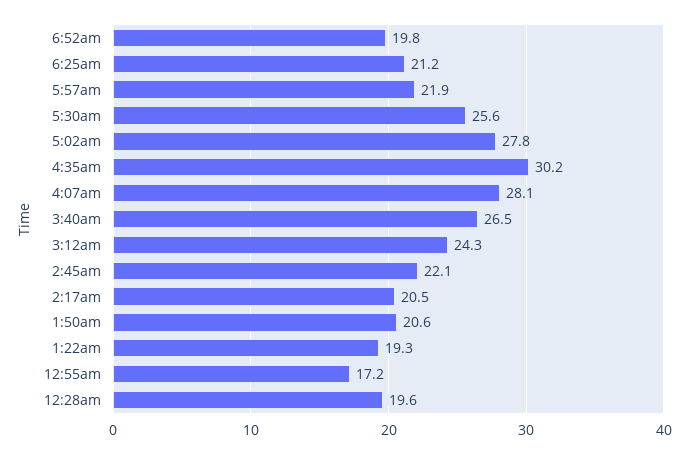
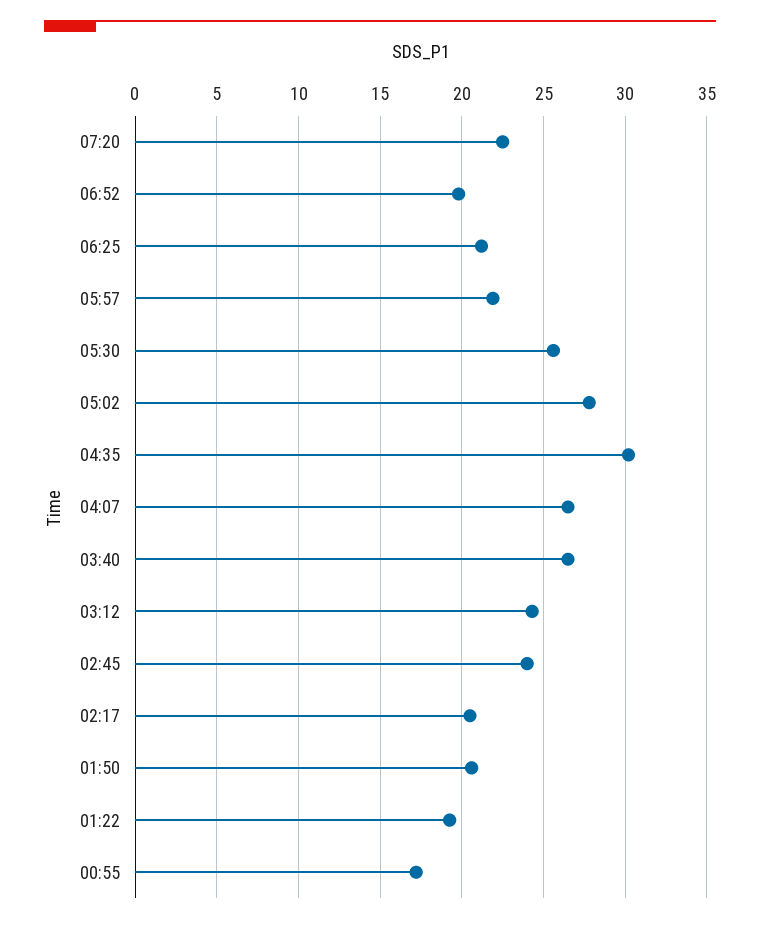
4:07am: 28.1 -> 26.5
2:45am: 22.1 -> 24
12:28am: 19.6 -> none
07:20: none -> 22.5

